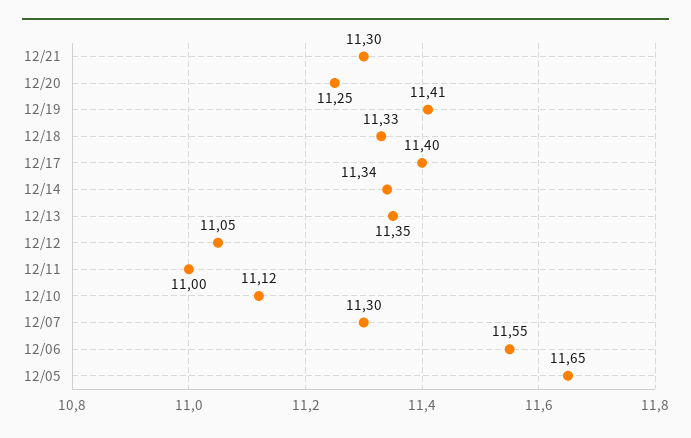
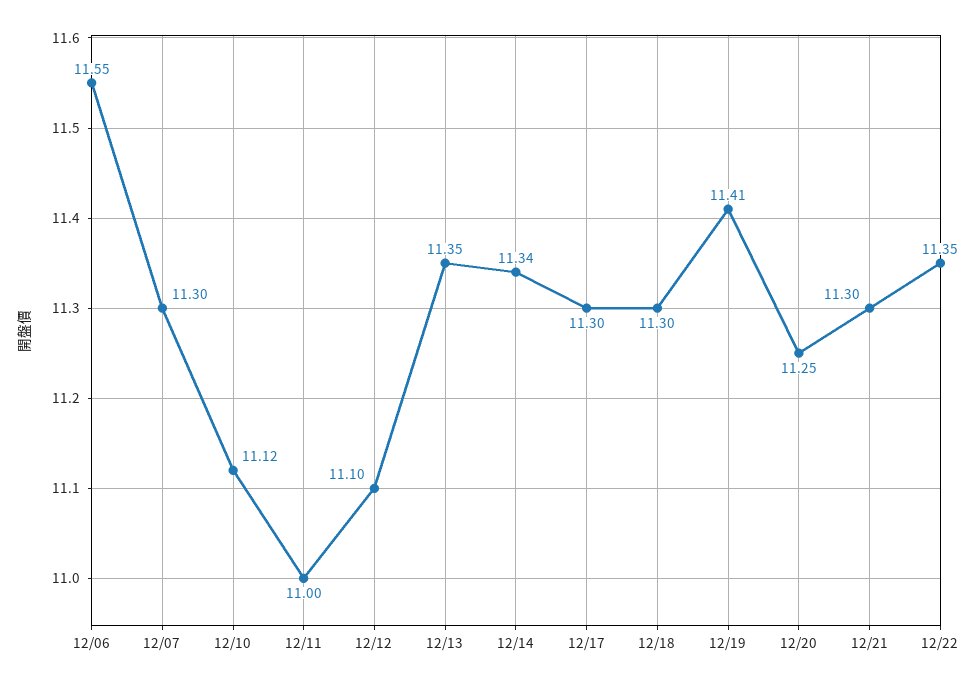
12/18: 11.33 -> 11.3
12/17: 11.4 -> 11.3
12/12: 11.05 -> 11.1
12/05: 11.65 -> none
12/22: none -> 11.35

